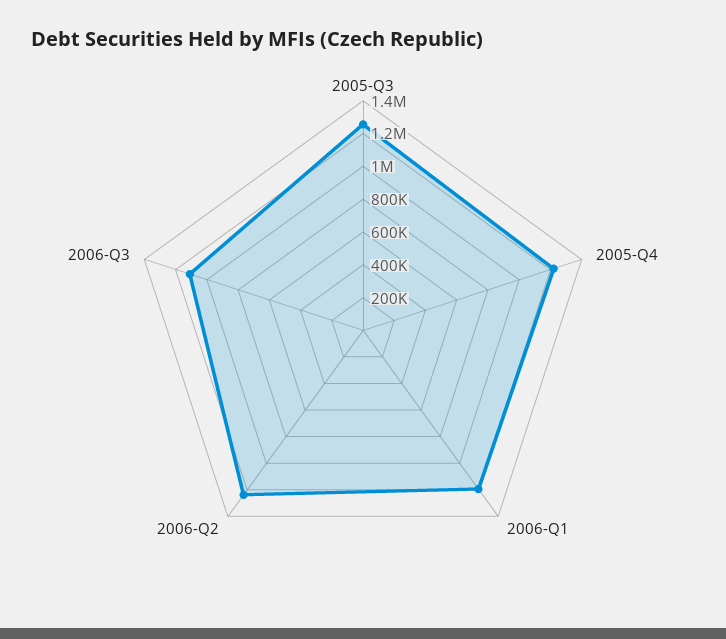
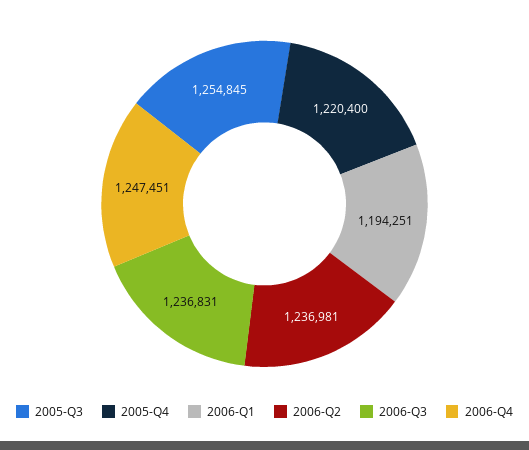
2006-Q3: 1100000 -> 1236831
2006-Q4: none -> 1247451

